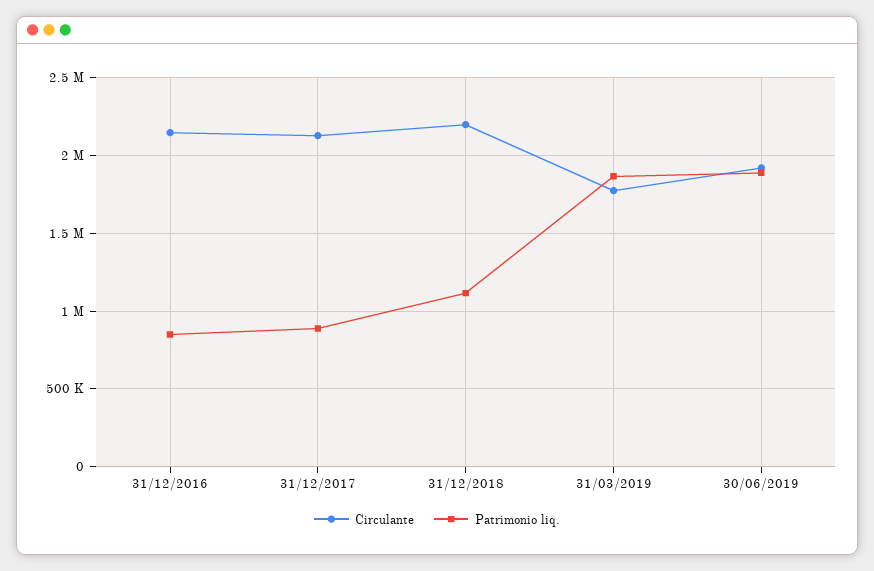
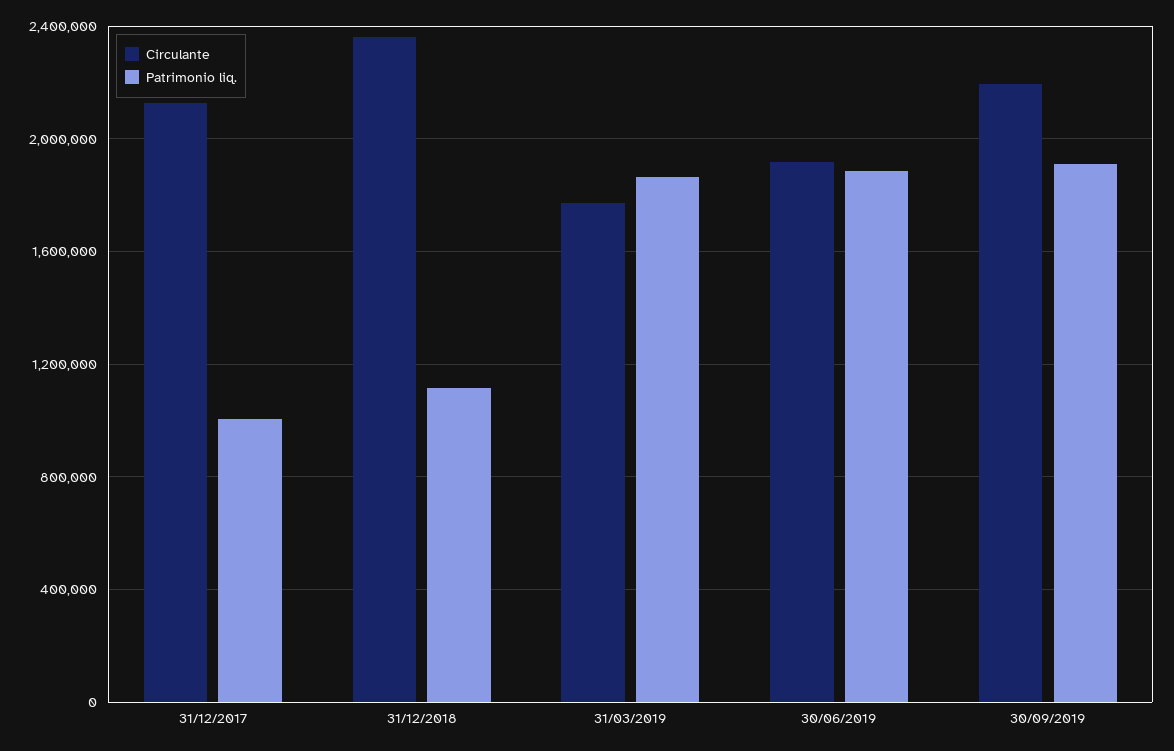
Circulante, 31/12/2016: 2150000 -> none
Patrimonio liq., 31/12/2016: 850000 -> none
Patrimonio liq., 31/12/2017: 900000 -> 1000000
Circulante, 31/12/2018: 2200000 -> 2350000
Circulante, 30/09/2019: none -> 2200000
Patrimonio liq., 30/09/2019: none -> 1900000

